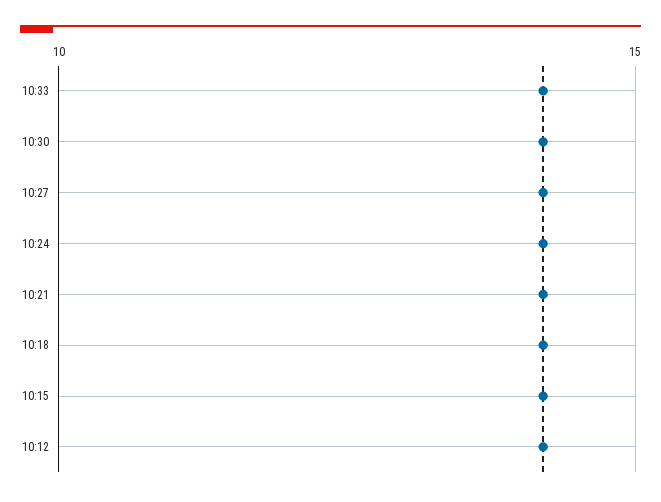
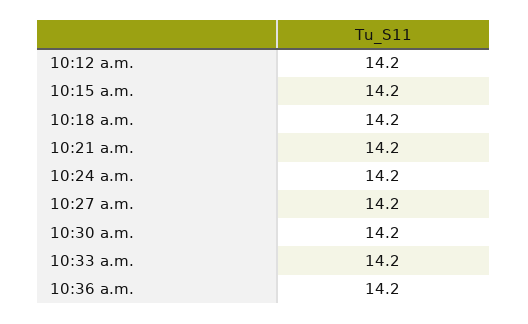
10:36 a.m.: none -> 14.2

